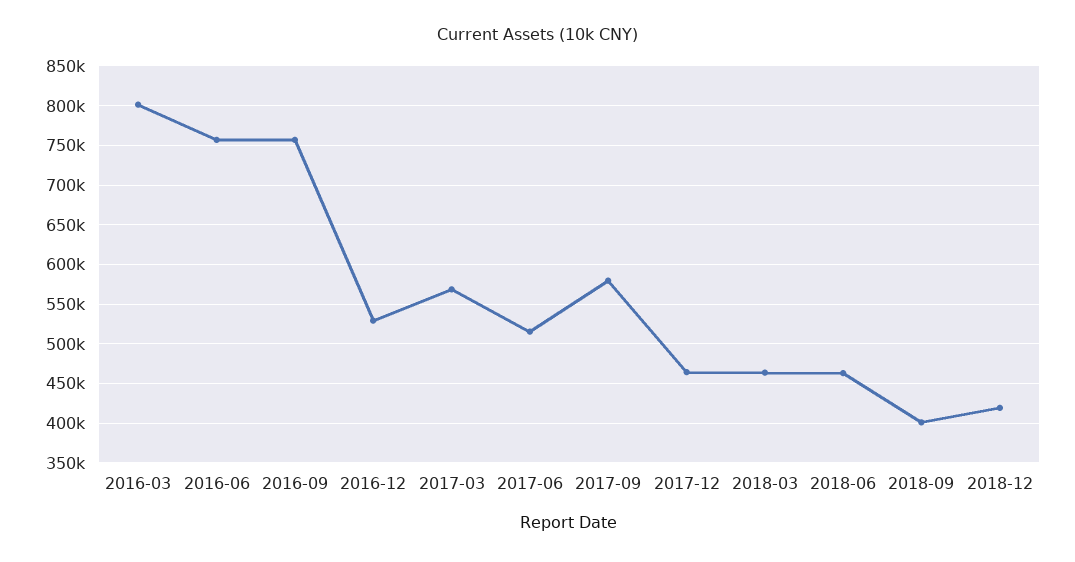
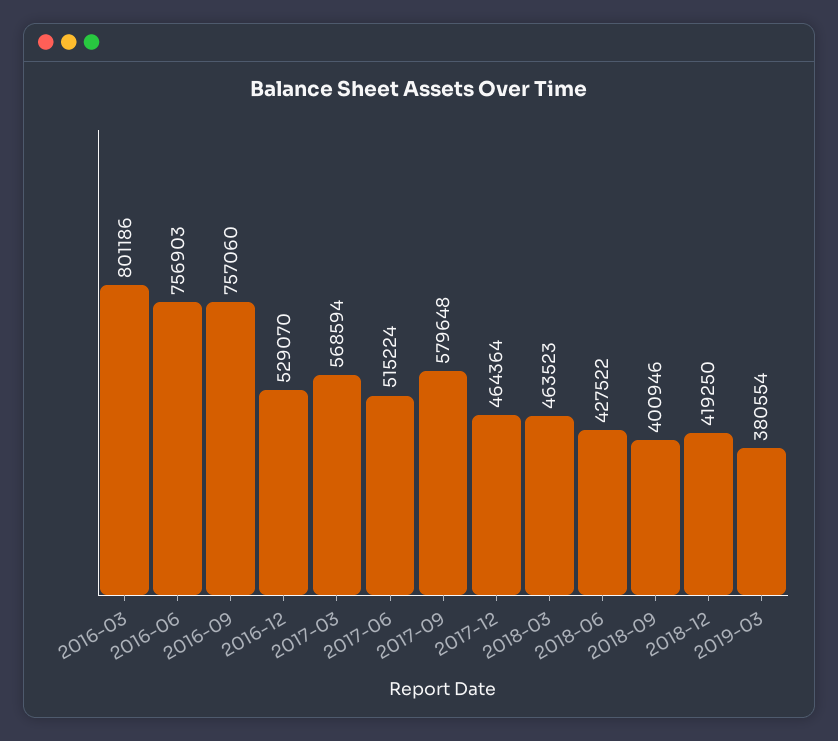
2018-06: 460000 -> 427522
2019-03: none -> 380554

